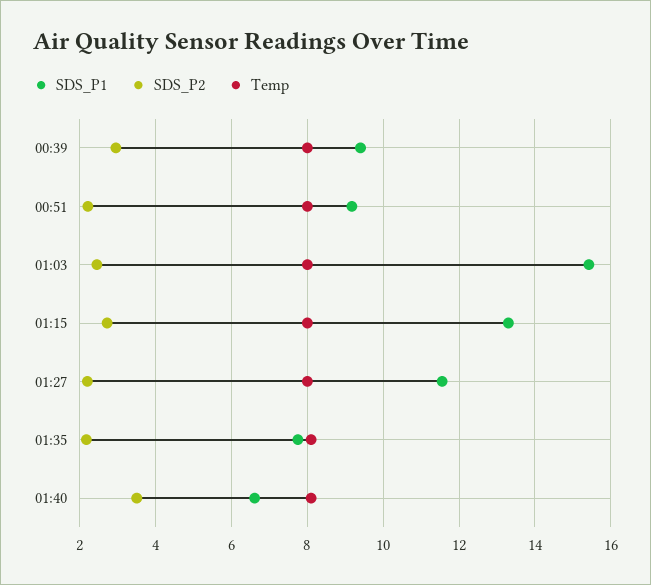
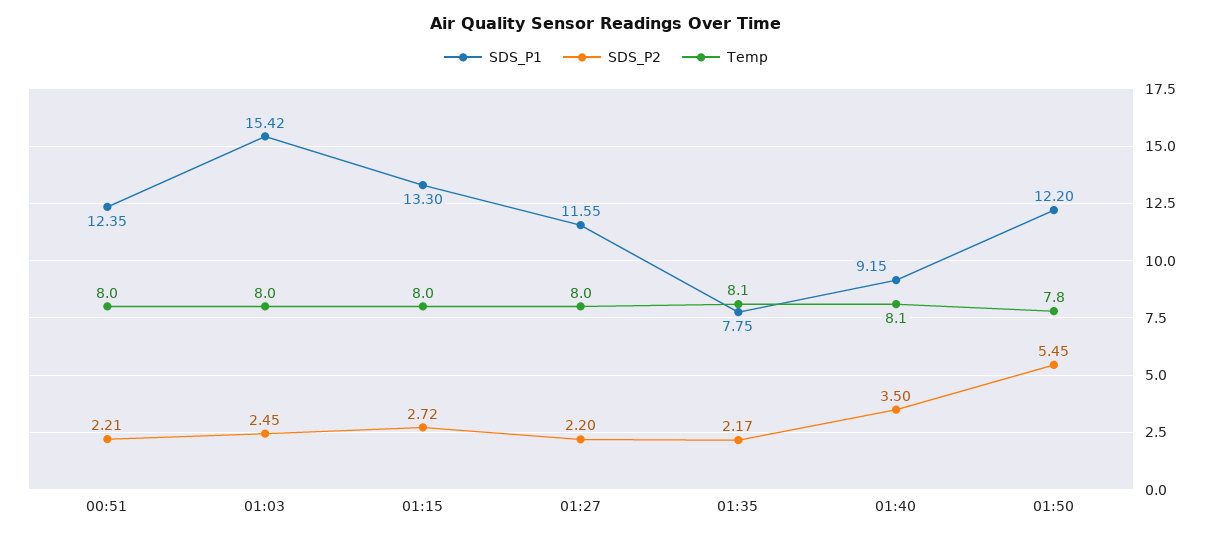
SDS_P1, 00:39: 9.4 -> none
SDS_P2, 00:39: 3 -> none
Temp, 00:39: 8 -> none
SDS_P1, 00:51: 9.2 -> 12.35
SDS_P1, 01:40: 6.6 -> 9.15
SDS_P1, 01:50: none -> 12.2
SDS_P2, 01:50: none -> 5.45
Temp, 01:50: none -> 7.8

